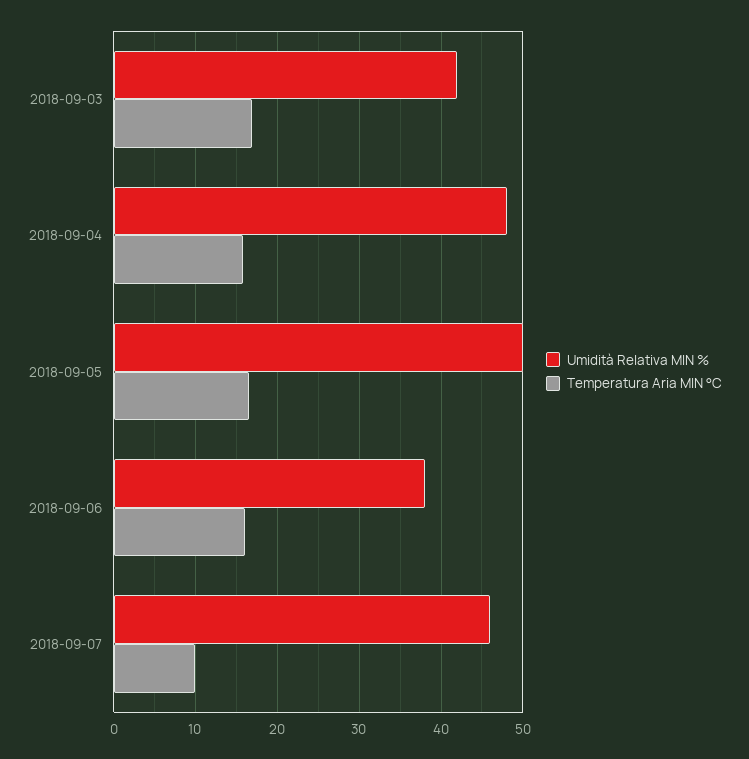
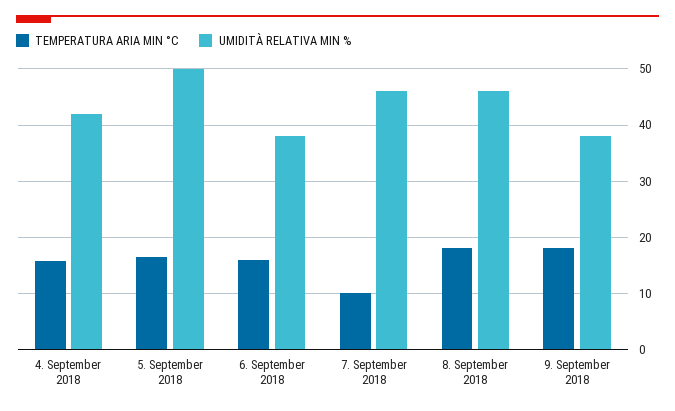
Umidità Relativa MIN %, 2018-09-03: 42 -> none
Temperatura Aria MIN °C, 2018-09-03: 17 -> none
Umidità Relativa MIN %, 2018-09-04: 48 -> 42
Temperatura Aria MIN °C, 8. September 2018: none -> 18
Umidità Relativa MIN %, 8. September 2018: none -> 46
Temperatura Aria MIN °C, 9. September 2018: none -> 18
Umidità Relativa MIN %, 9. September 2018: none -> 38

